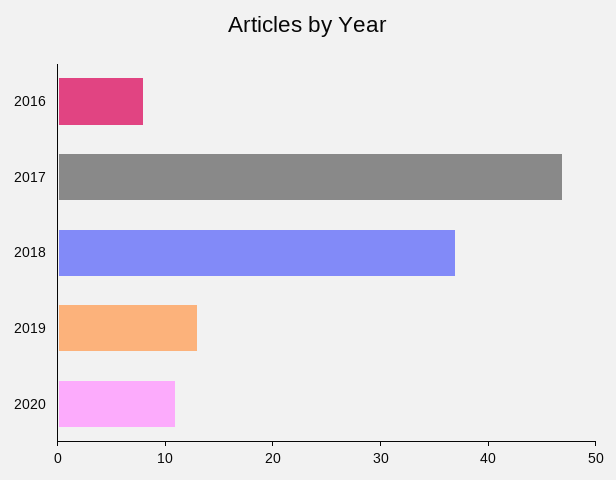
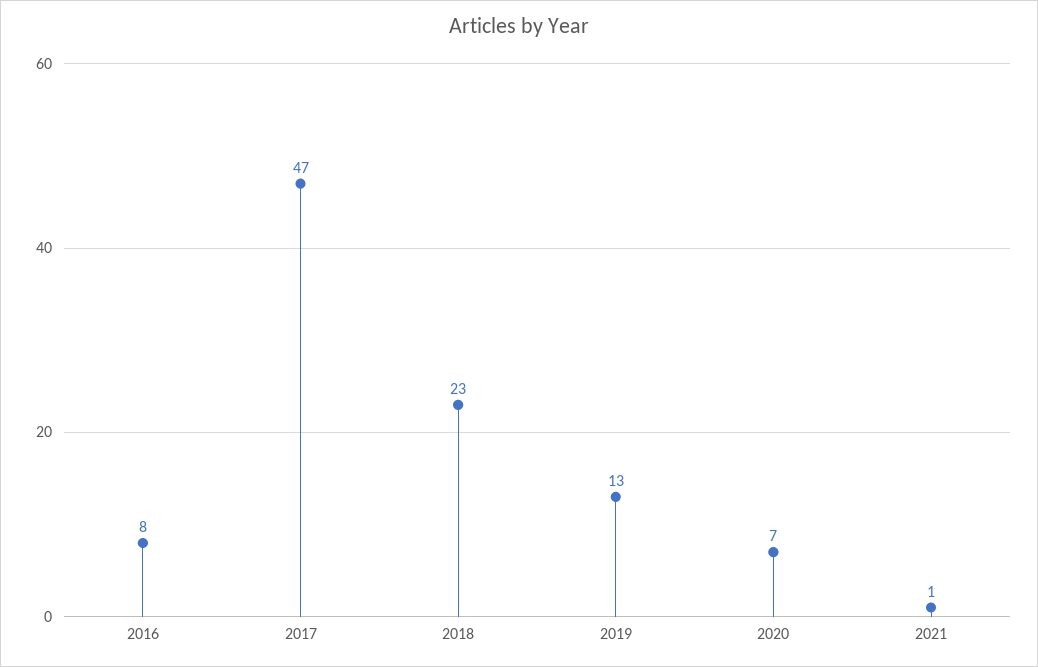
2018: 37 -> 23
2020: 11 -> 7
2021: none -> 1

